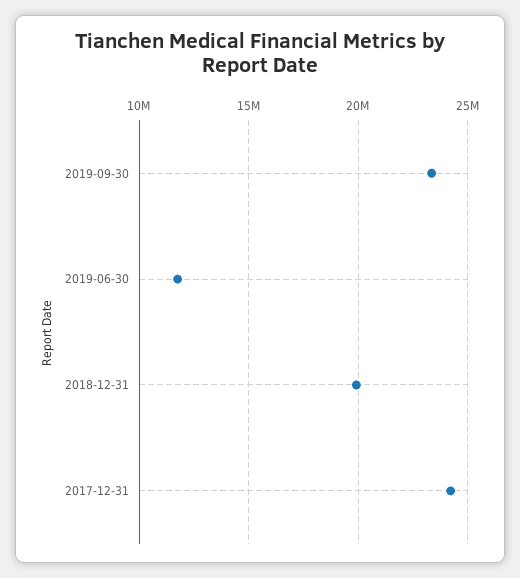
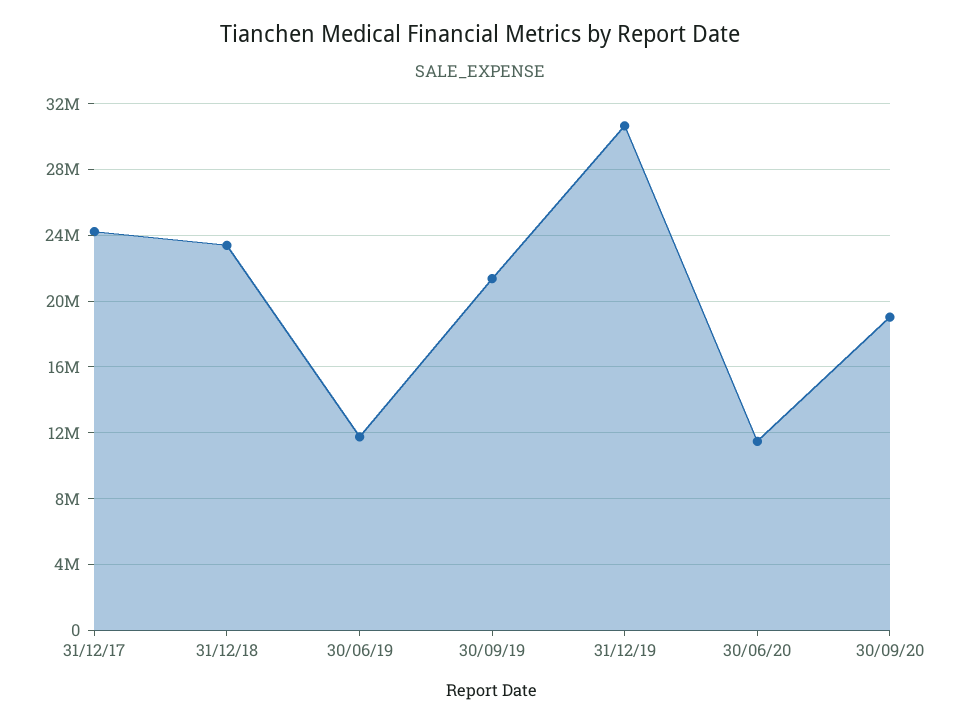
2019-09-30: 23500000 -> 21500000
2018-12-31: 20000000 -> 23500000
31/12/19: none -> 30500000
30/06/20: none -> 11500000
30/09/20: none -> 19000000

